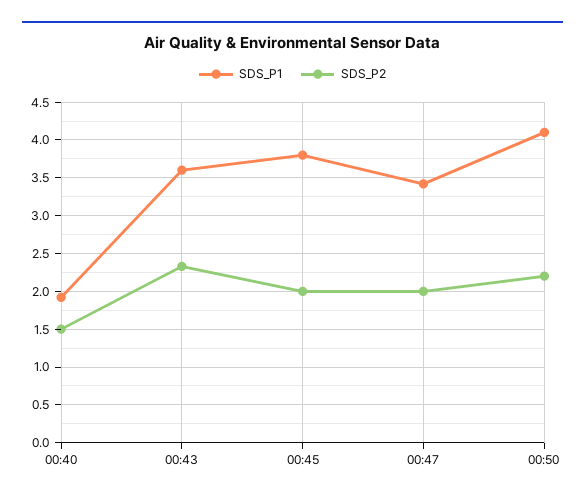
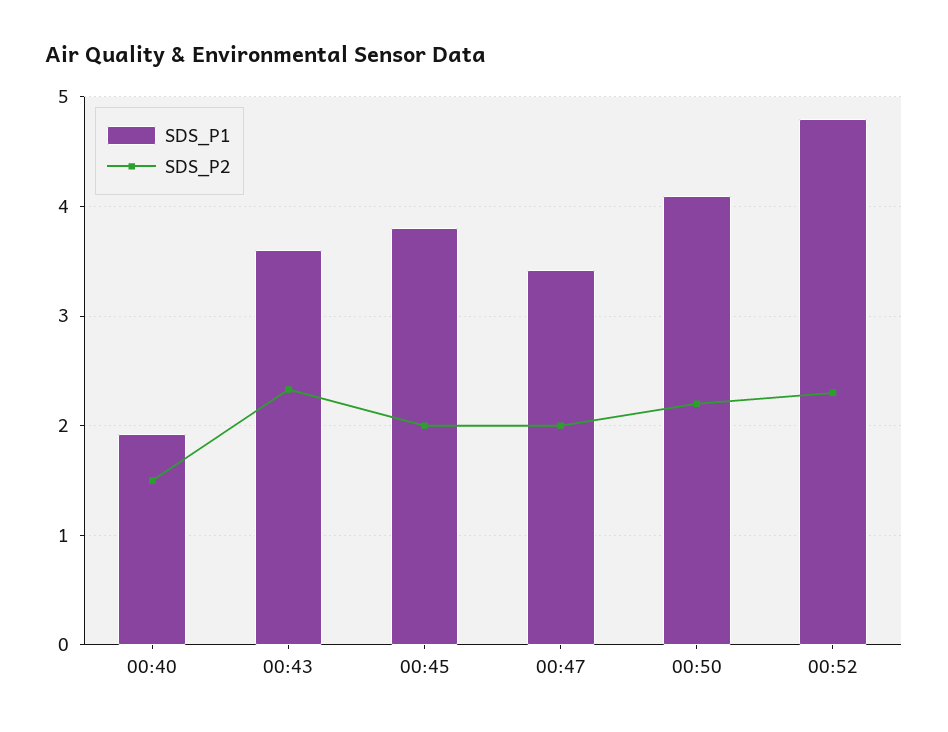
SDS_P1, 00:52: none -> 4.8
SDS_P2, 00:52: none -> 2.3

